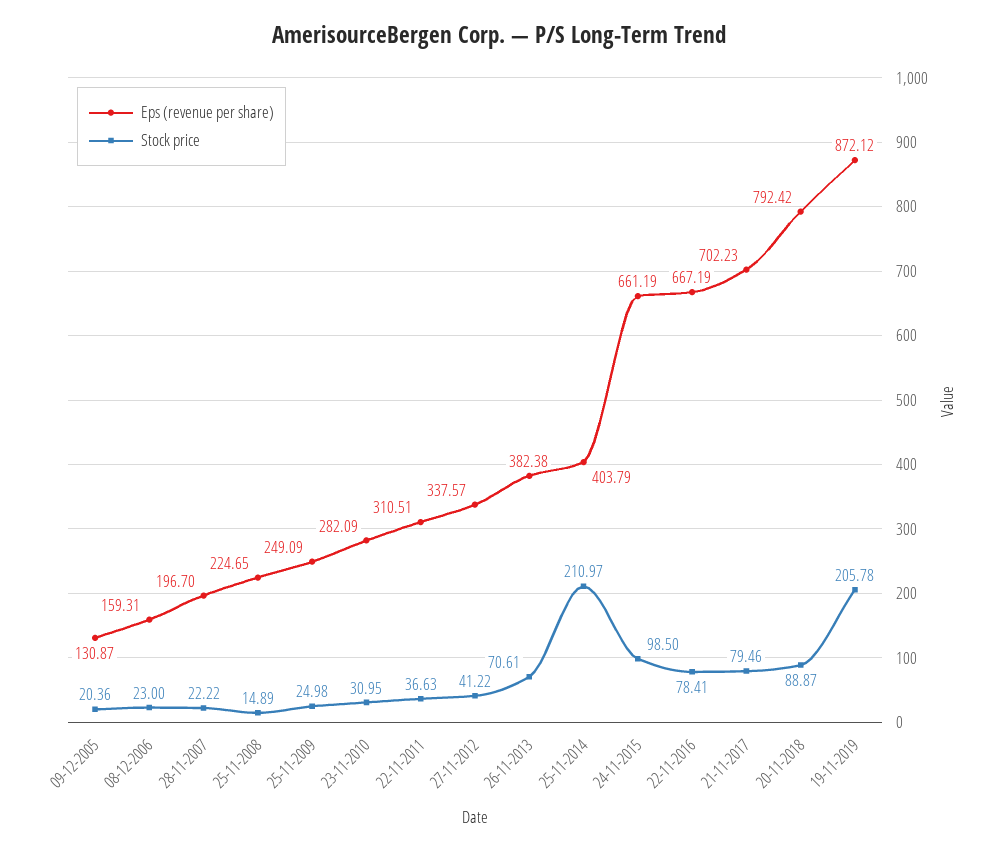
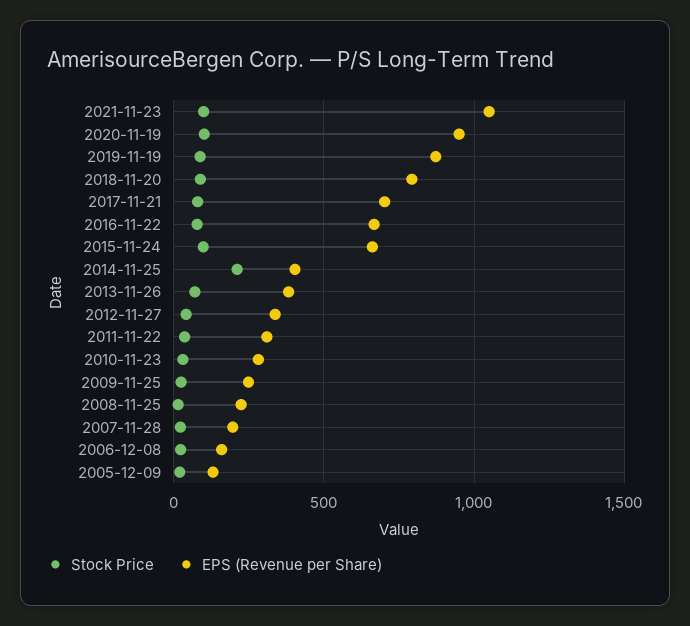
Stock price, 19-11-2019: 205.78 -> 100
Stock price, 2021-11-23: none -> 100
Eps (revenue per share), 2021-11-23: none -> 1050
Stock price, 2020-11-19: none -> 100
Eps (revenue per share), 2020-11-19: none -> 950

